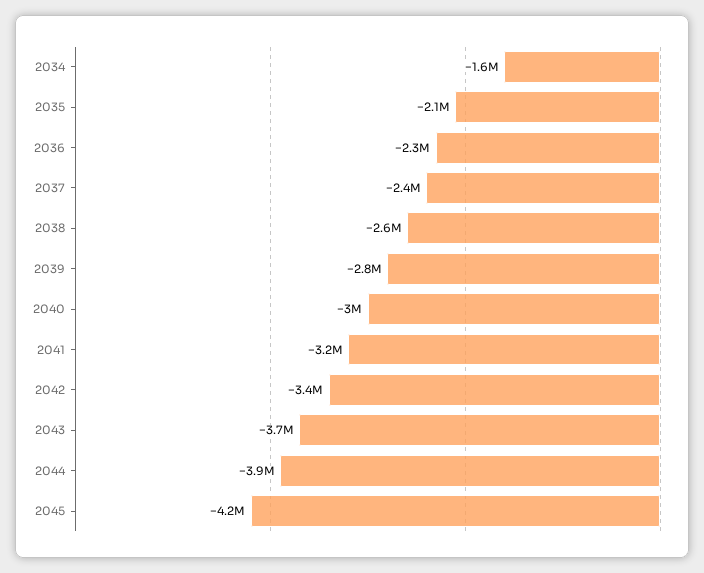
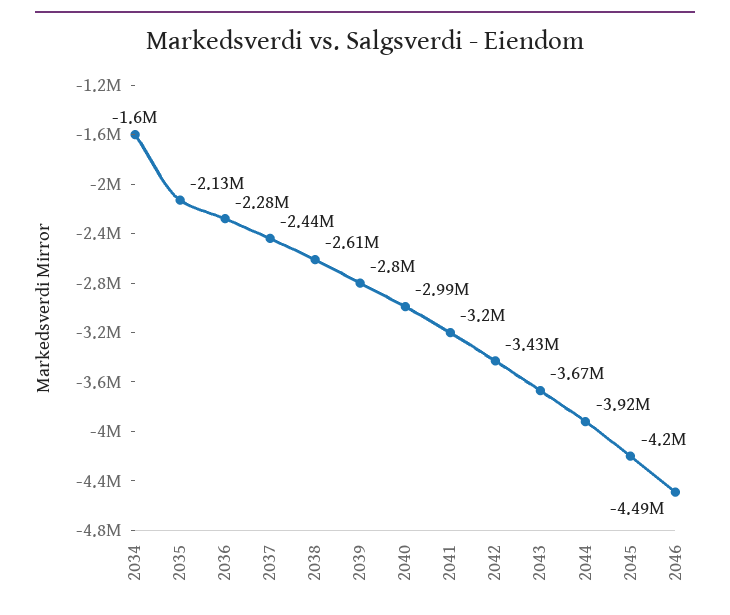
2046: none -> -4490000

